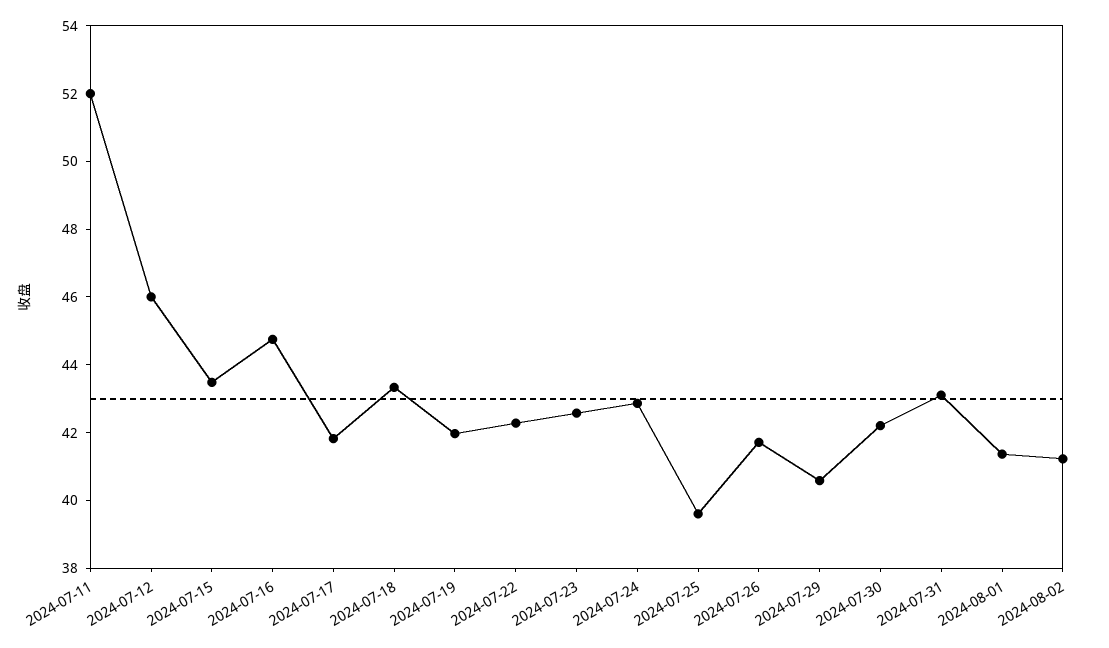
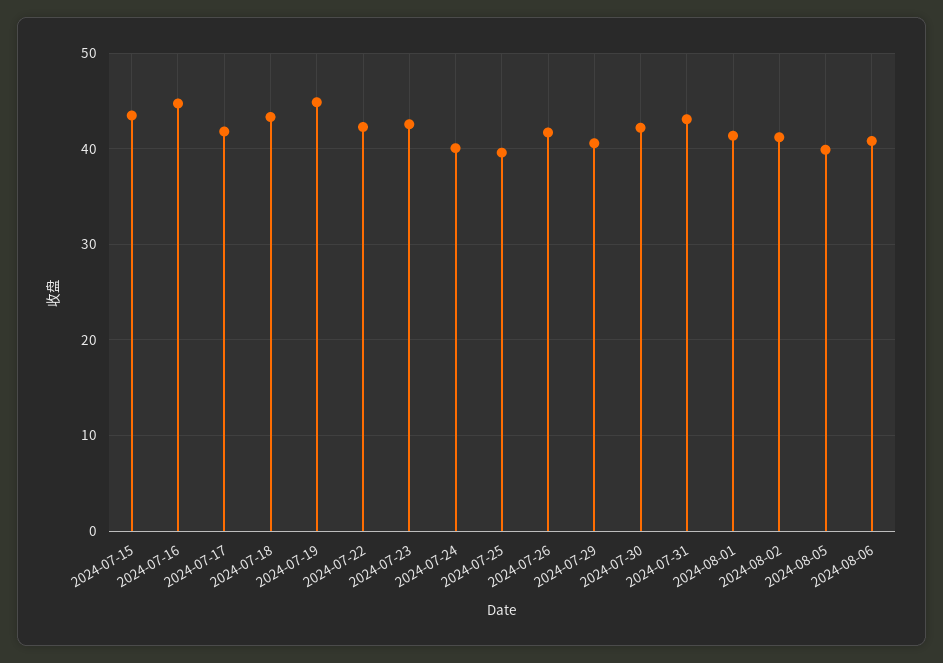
2024-07-11: 52 -> none
2024-07-12: 46 -> none
2024-07-19: 42 -> 45
2024-07-24: 43 -> 40
2024-08-05: none -> 40
2024-08-06: none -> 41

